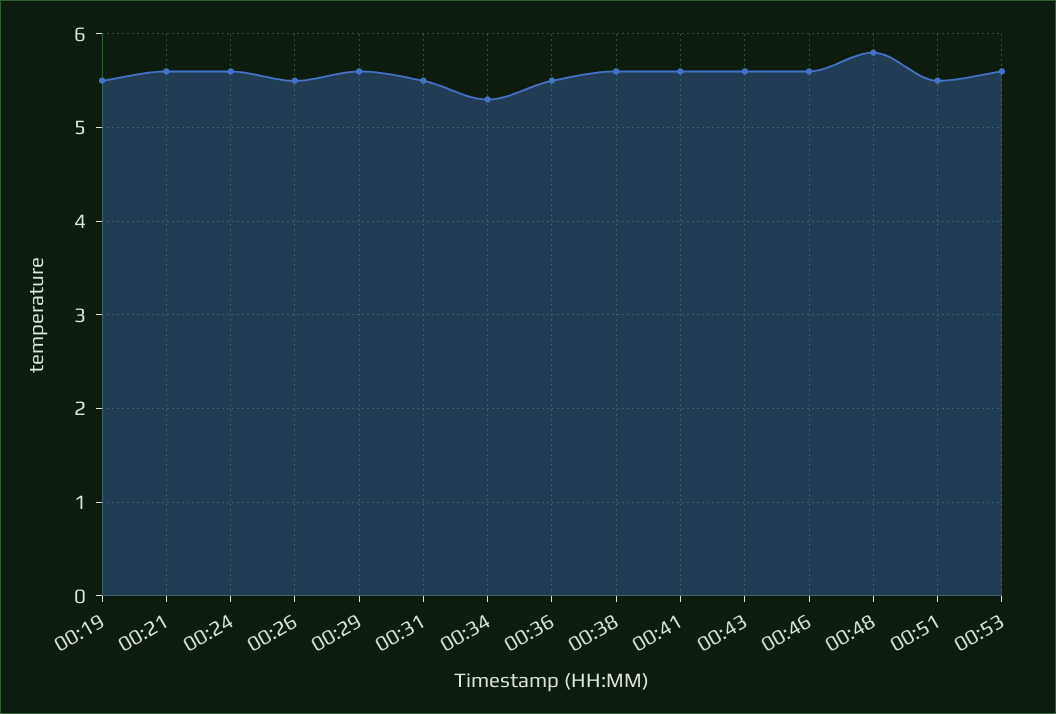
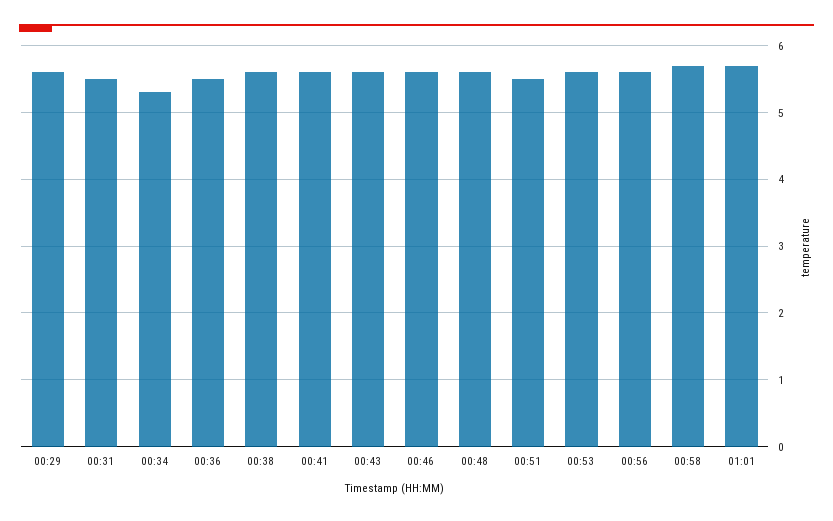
00:19: 5.5 -> none
00:21: 5.6 -> none
00:24: 5.6 -> none
00:26: 5.5 -> none
00:48: 5.8 -> 5.6
00:56: none -> 5.6
00:58: none -> 5.7
01:01: none -> 5.7

